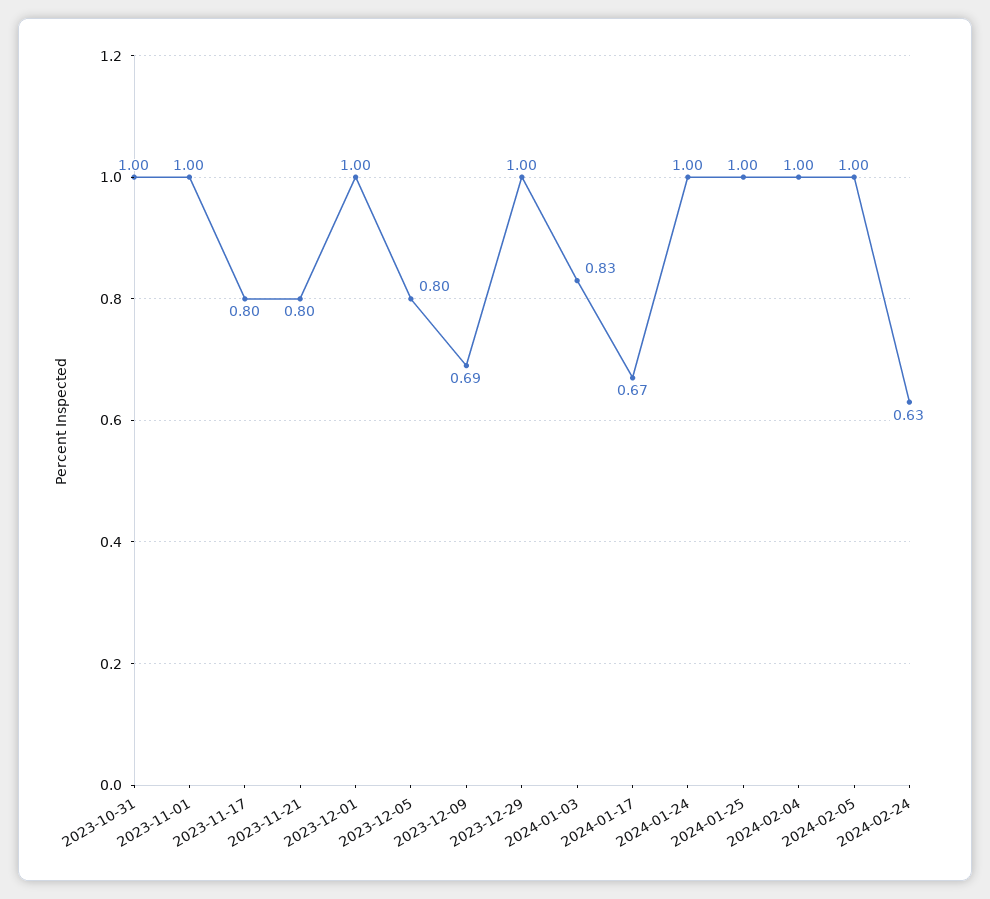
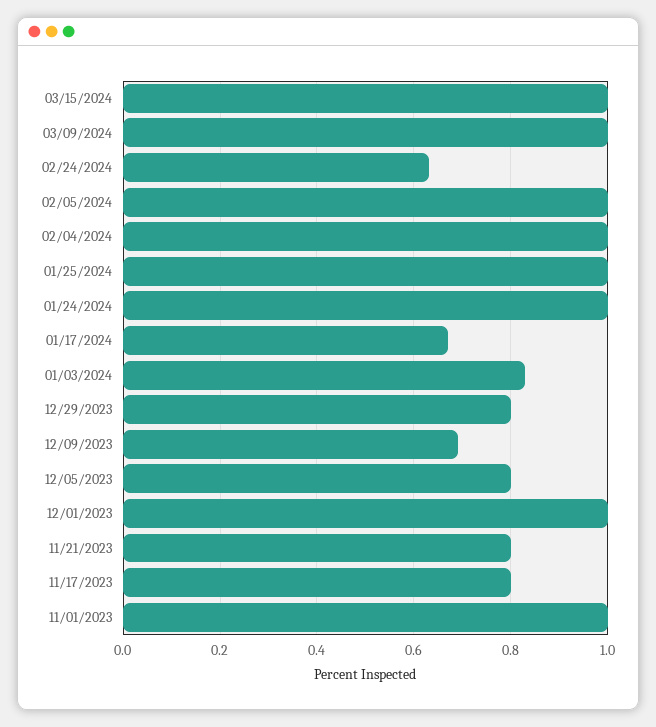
2023-10-31: 1 -> none
2023-12-29: 1 -> 0.8
03/15/2024: none -> 1
03/09/2024: none -> 1

